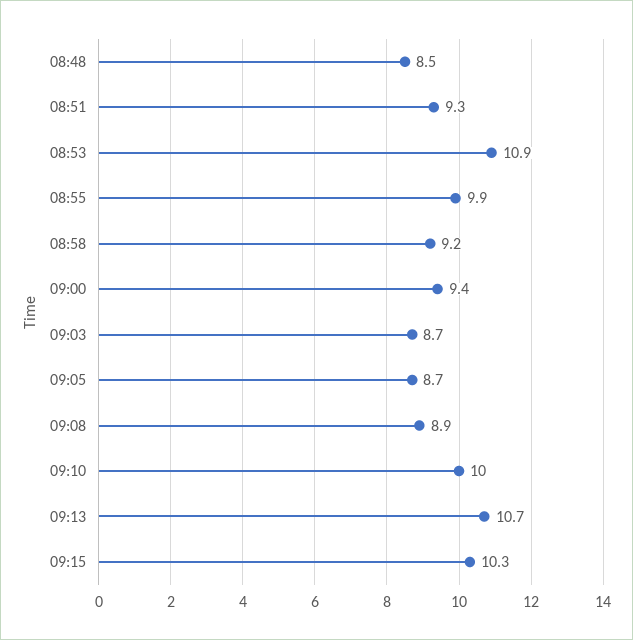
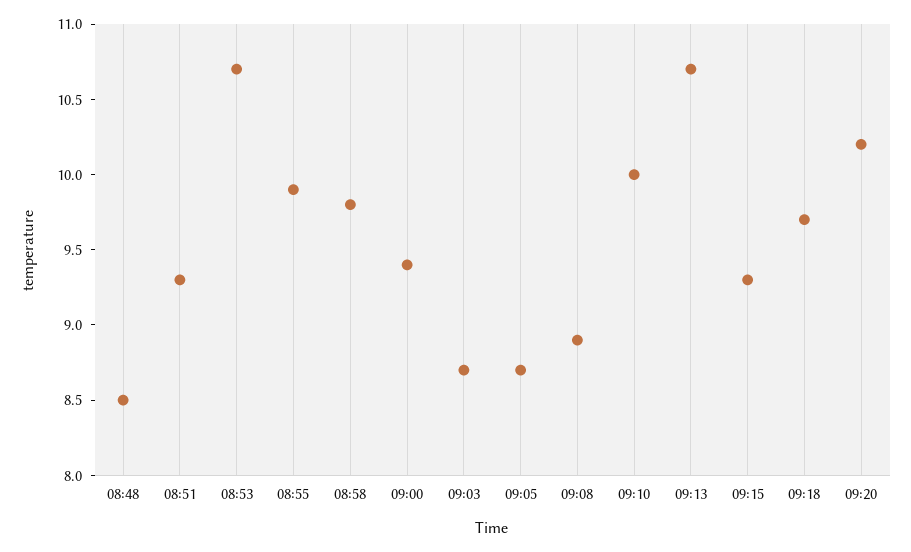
08:53: 10.9 -> 10.7
08:58: 9.2 -> 9.8
09:15: 10.3 -> 9.3
09:18: none -> 9.7
09:20: none -> 10.2

